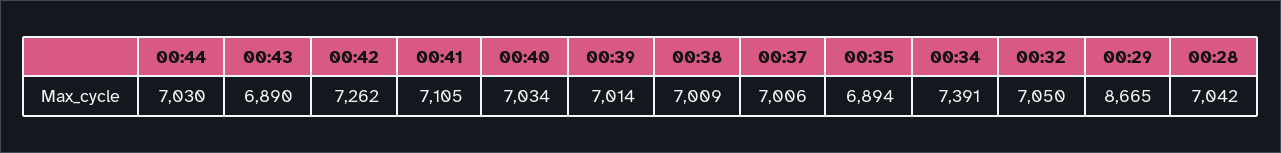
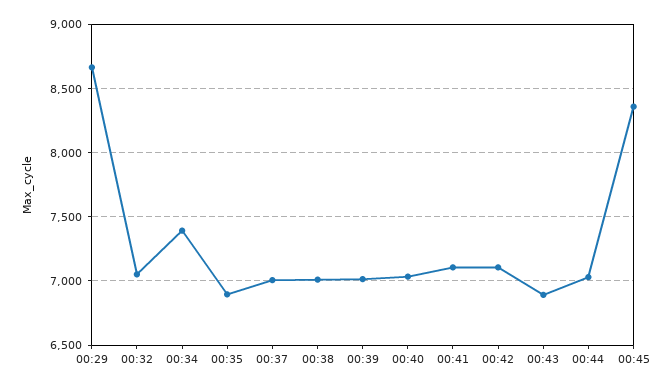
00:42: 7262 -> 7100
00:28: 7042 -> none
00:45: none -> 8350

